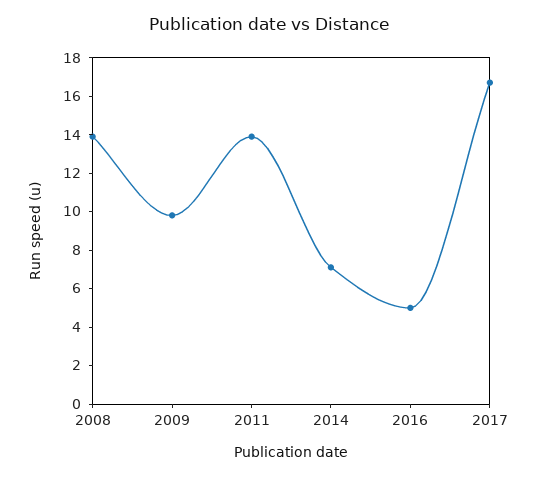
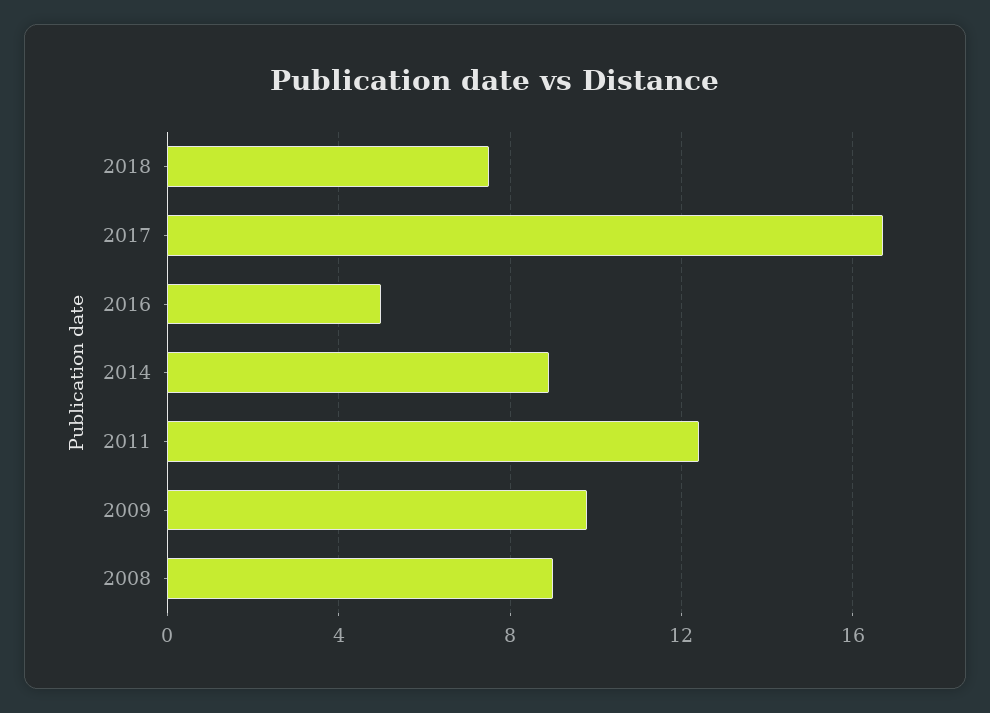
2008: 14 -> 9
2011: 14 -> 12.5
2014: 7 -> 9
2018: none -> 7.5

